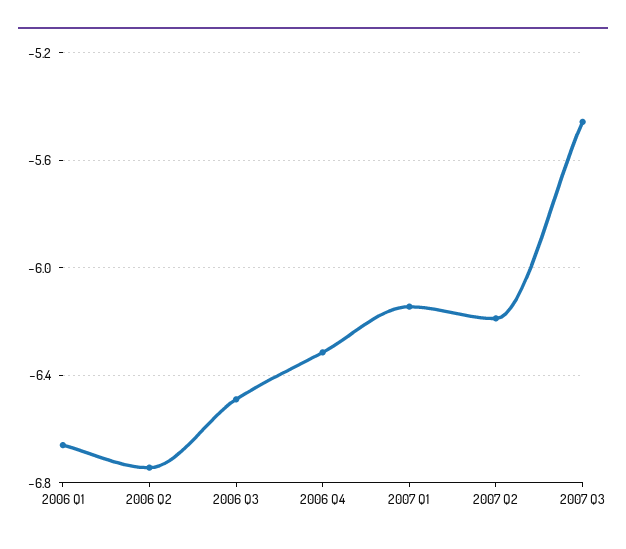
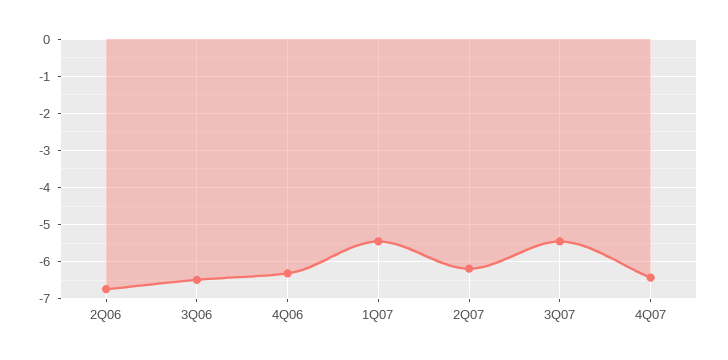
2006 Q1: -6.65 -> none
2007 Q1: -6.15 -> -5.4
4Q07: none -> -6.4

